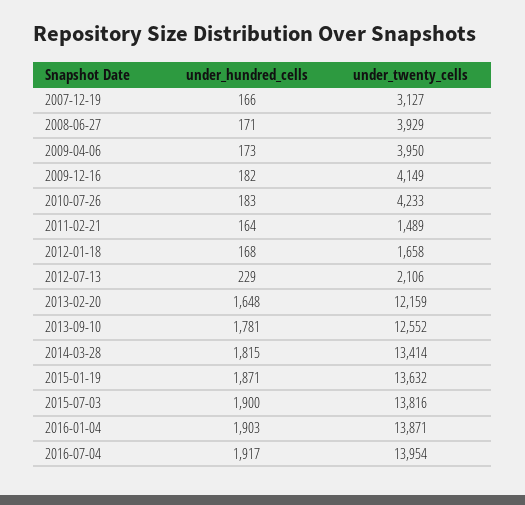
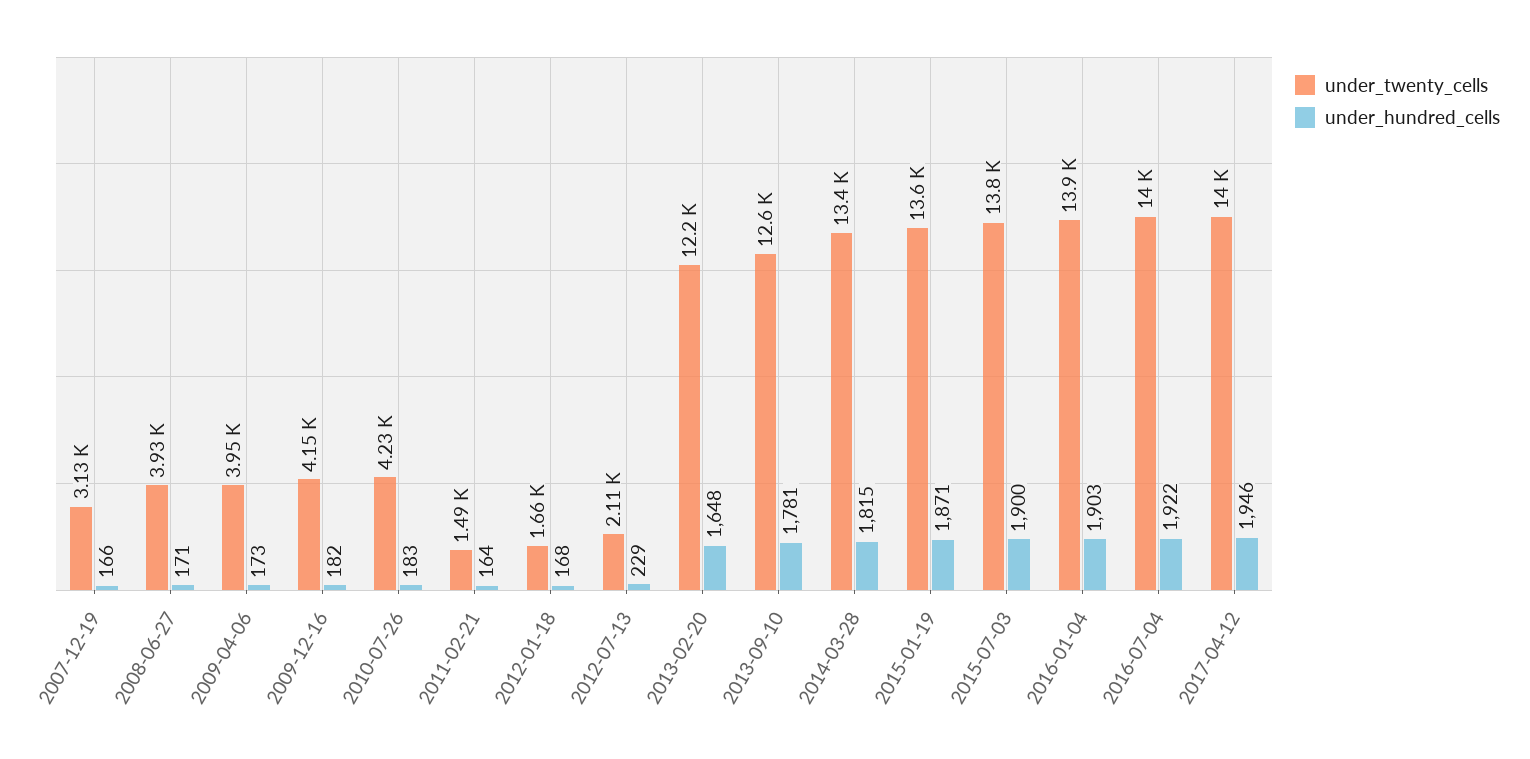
under_hundred_cells, 2016-07-04: 1917 -> 1922
under_twenty_cells, 2017-04-12: none -> 14000
under_hundred_cells, 2017-04-12: none -> 1946

